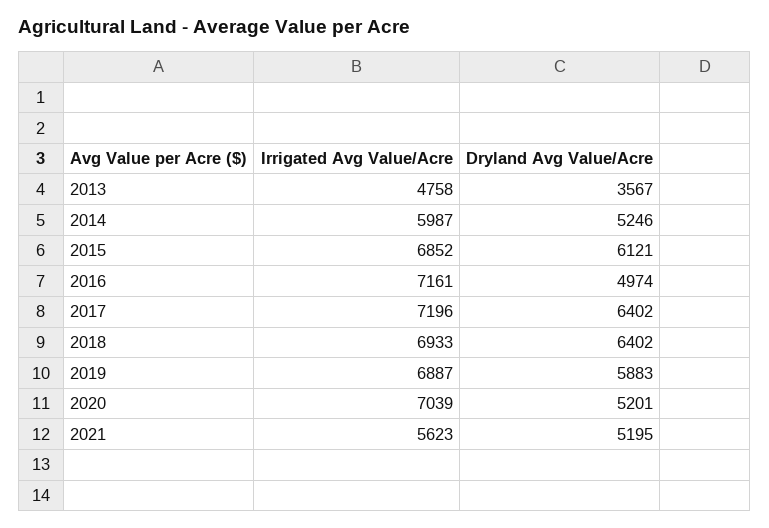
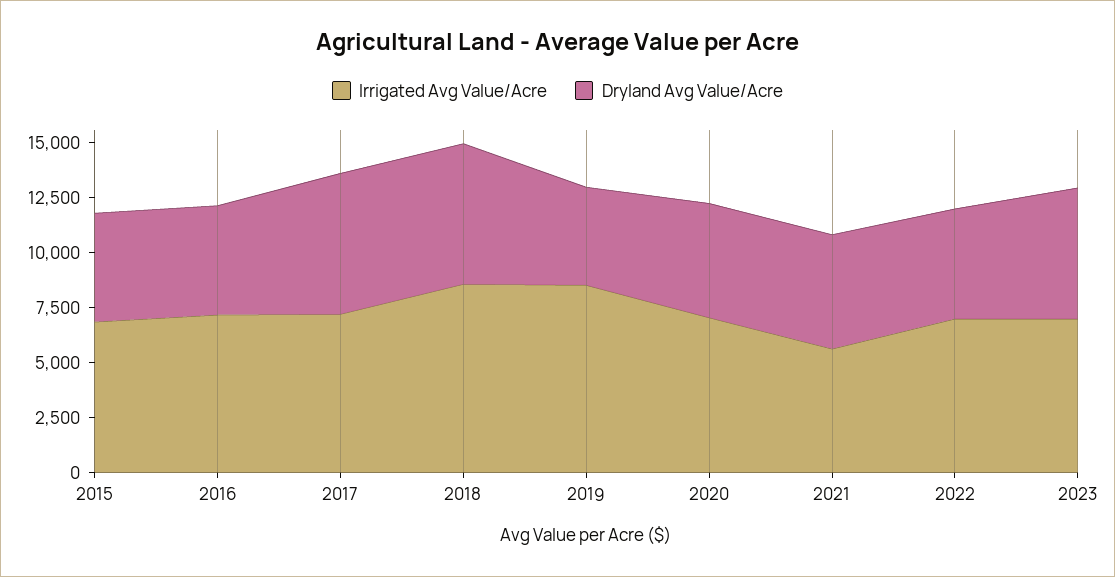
Irrigated Avg Value/Acre, 2013: 4758 -> none
Dryland Avg Value/Acre, 2013: 3567 -> none
Irrigated Avg Value/Acre, 2014: 5987 -> none
Dryland Avg Value/Acre, 2014: 5246 -> none
Dryland Avg Value/Acre, 2015: 6121 -> 5000
Irrigated Avg Value/Acre, 2018: 6933 -> 8500
Irrigated Avg Value/Acre, 2019: 6887 -> 8500
Dryland Avg Value/Acre, 2019: 5883 -> 4500
Irrigated Avg Value/Acre, 2022: none -> 7000
Dryland Avg Value/Acre, 2022: none -> 5000
Irrigated Avg Value/Acre, 2023: none -> 7000
Dryland Avg Value/Acre, 2023: none -> 6000

